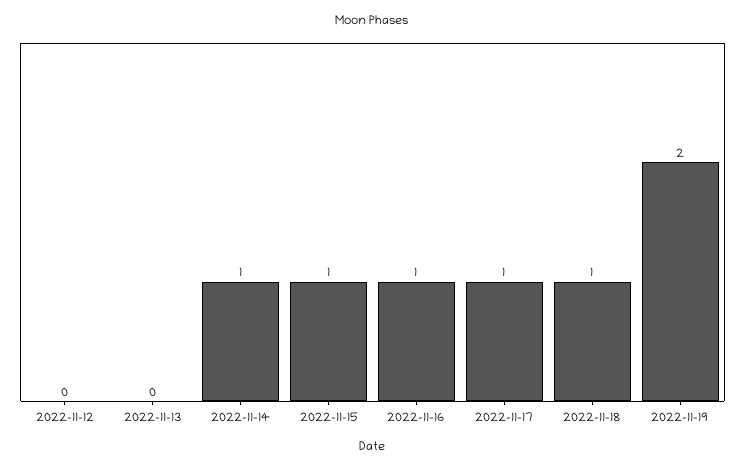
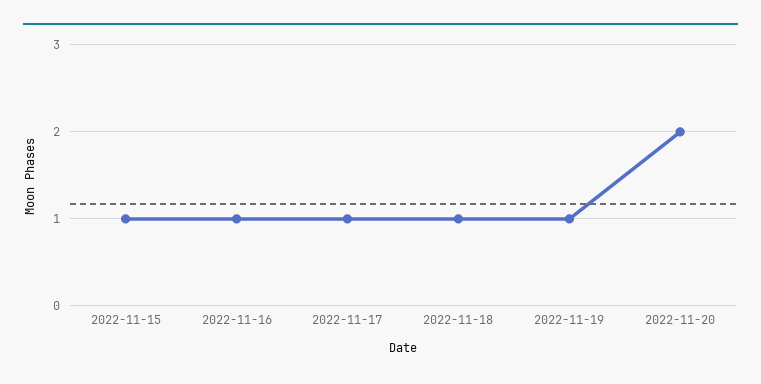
2022-11-12: 0 -> none
2022-11-13: 0 -> none
2022-11-14: 1 -> none
2022-11-19: 2 -> 1
2022-11-20: none -> 2

